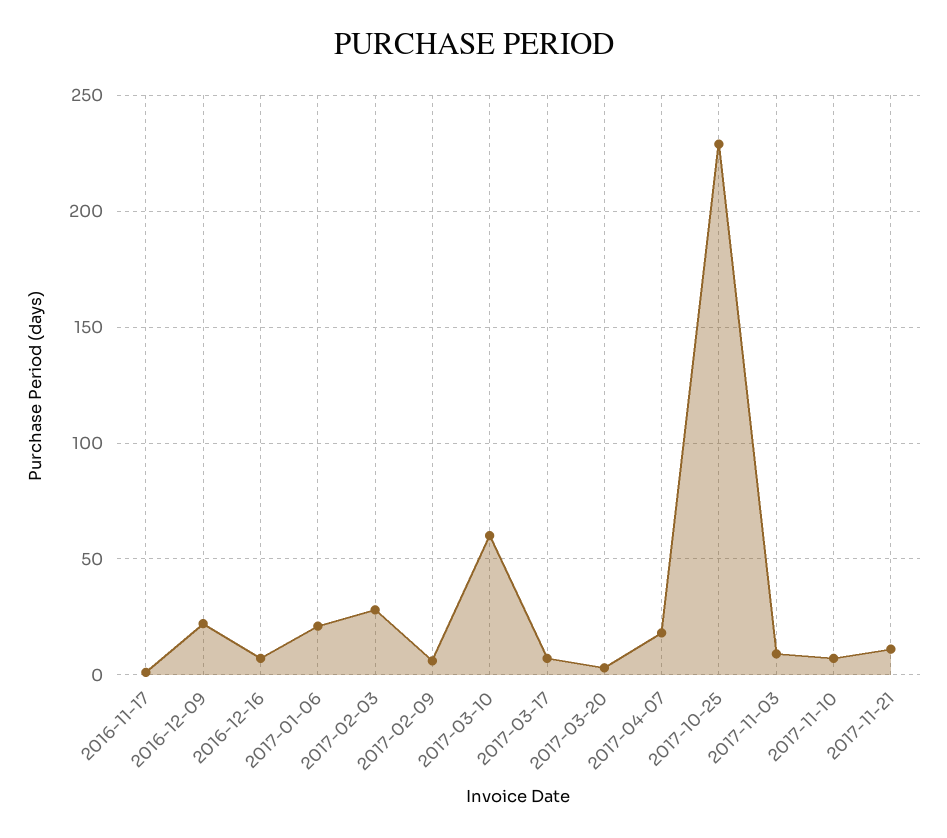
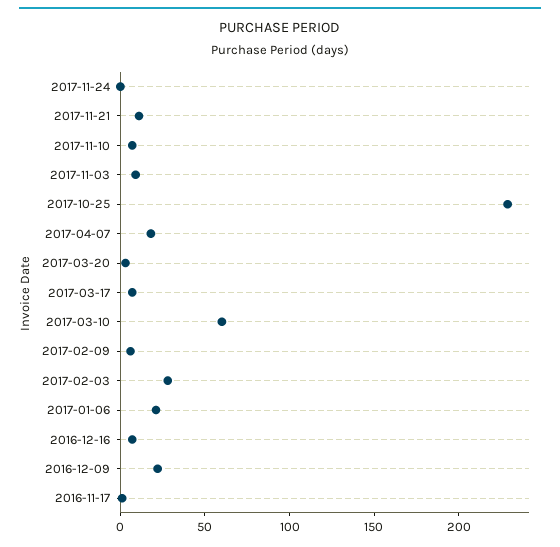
2017-11-24: none -> 0

